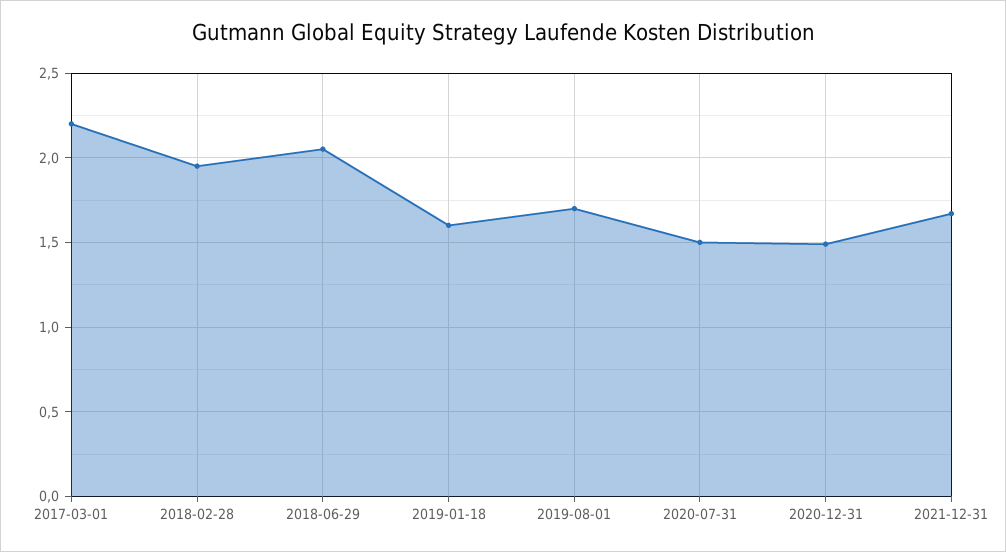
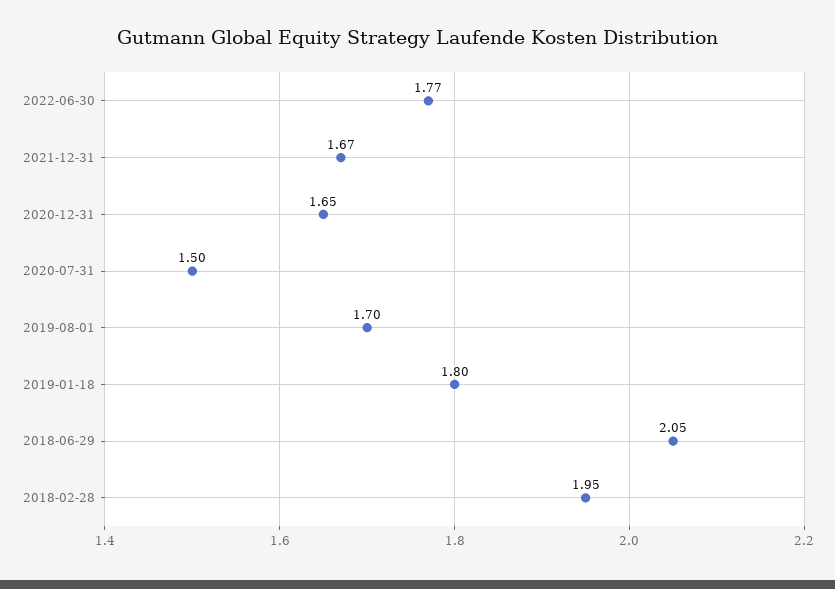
2017-03-01: 2.2 -> none
2019-01-18: 1.6 -> 1.8
2020-12-31: 1.5 -> 1.65
2022-06-30: none -> 1.77

